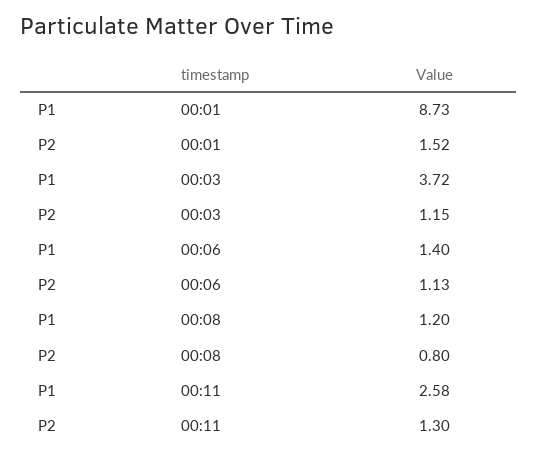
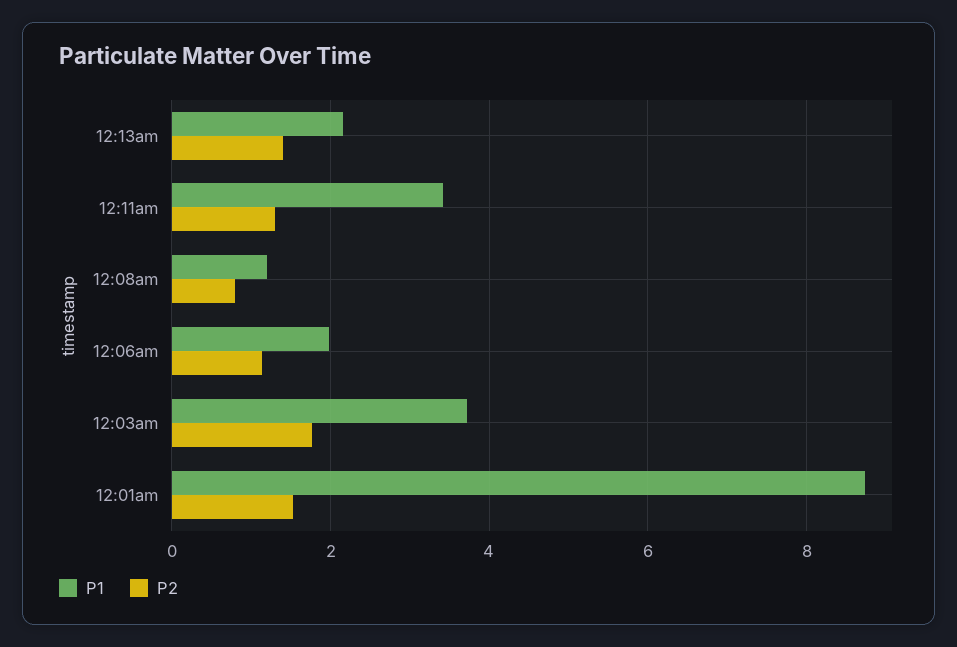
P2, 00:03: 1.15 -> 1.8
P1, 00:06: 1.4 -> 2
P1, 00:11: 2.58 -> 3.4
P1, 12:13am: none -> 2.2
P2, 12:13am: none -> 1.4

